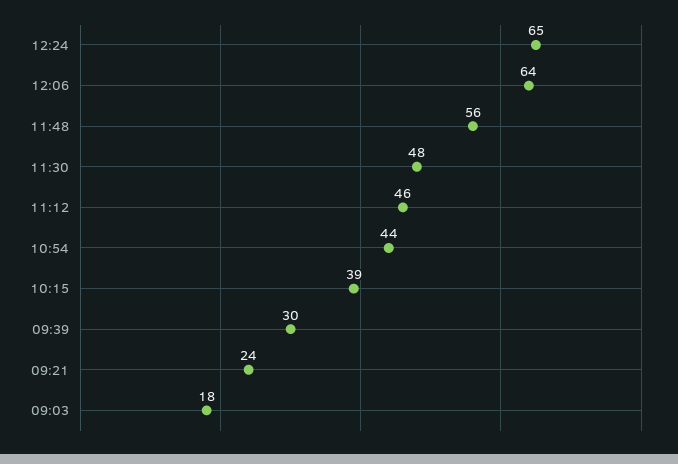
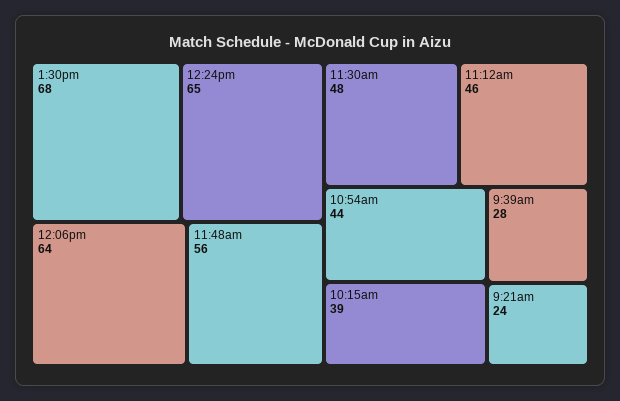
09:39: 30 -> 28
09:03: 18 -> none
1:30pm: none -> 68

